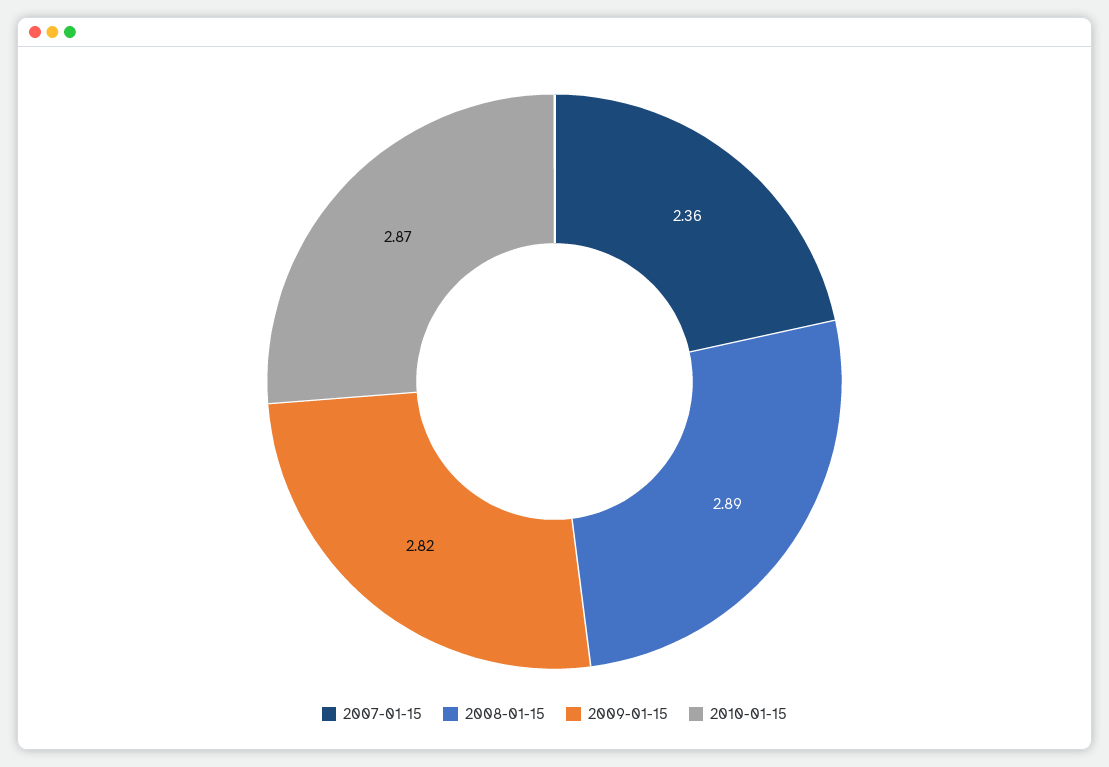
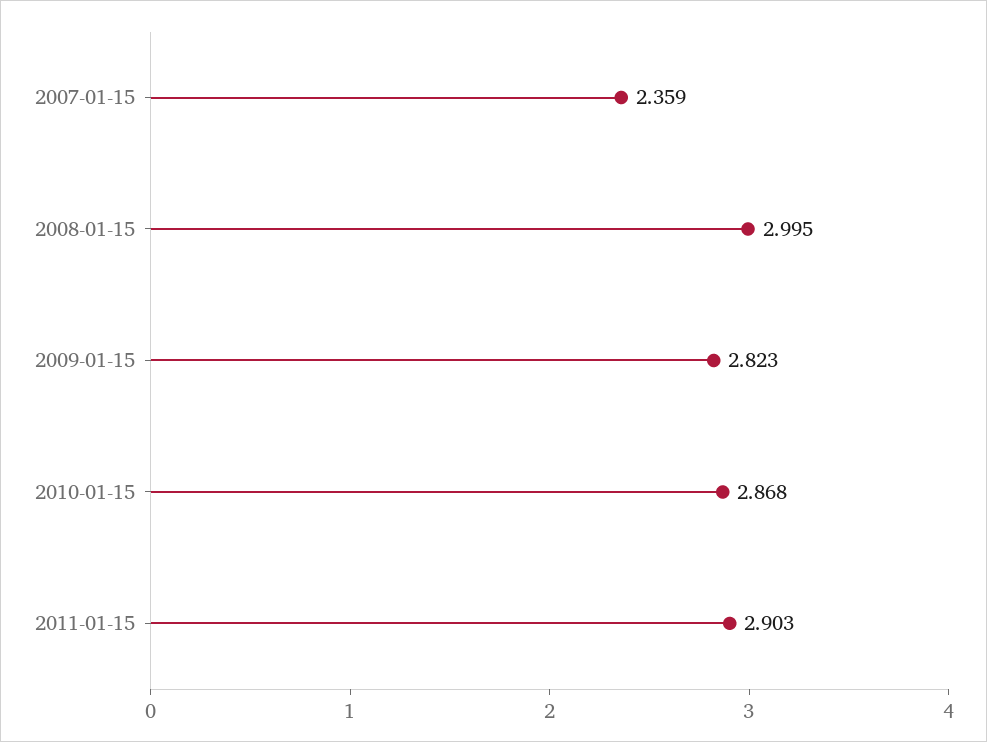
2008-01-15: 2.89 -> 2.995
2011-01-15: none -> 2.903

